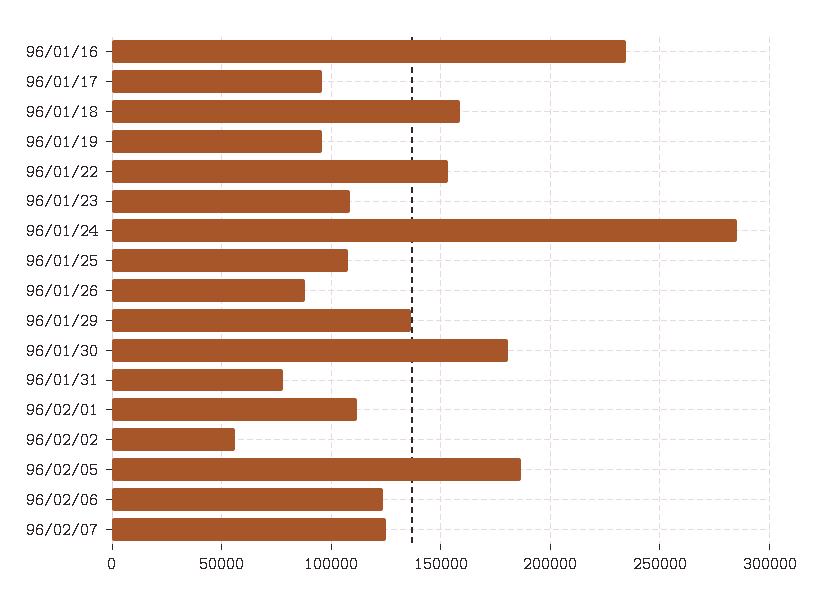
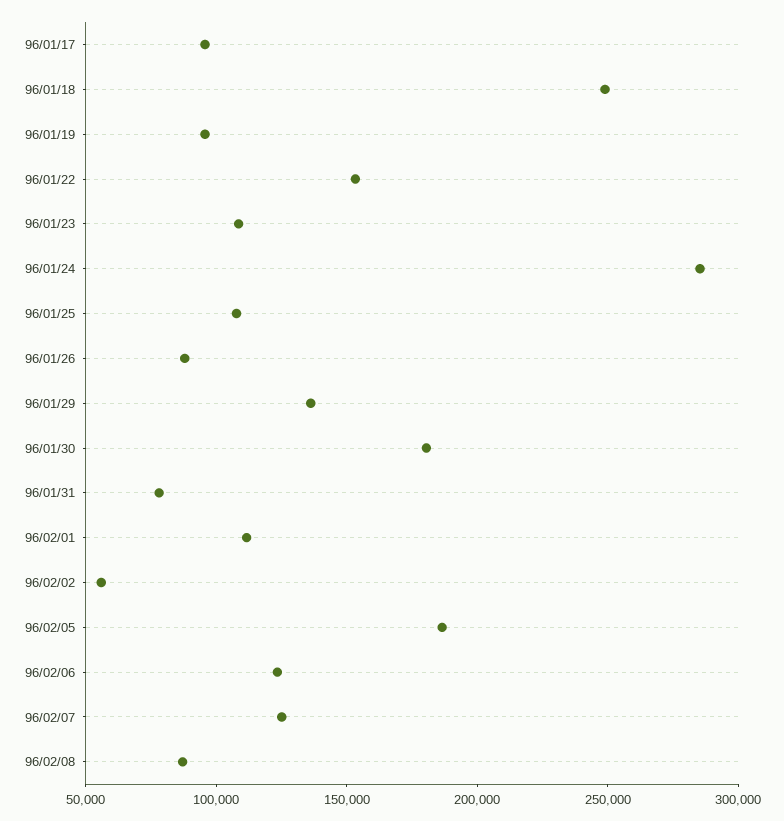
96/01/16: 235000 -> none
96/01/18: 160000 -> 250000
96/02/08: none -> 90000

